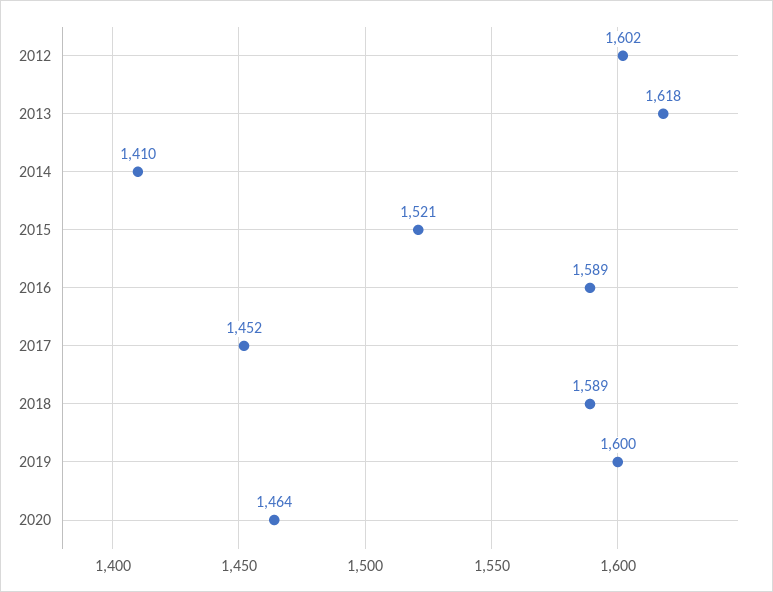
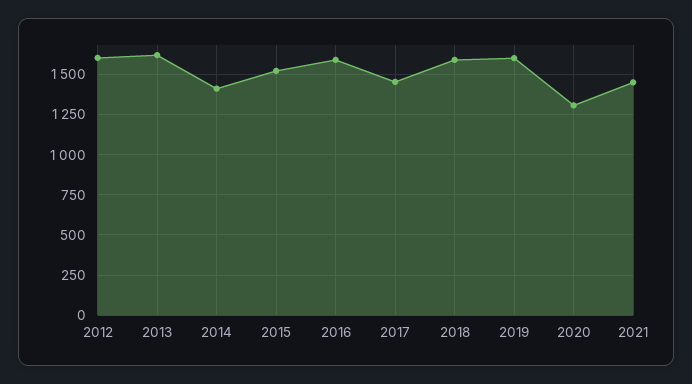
2020: 1464 -> 1300
2021: none -> 1450

